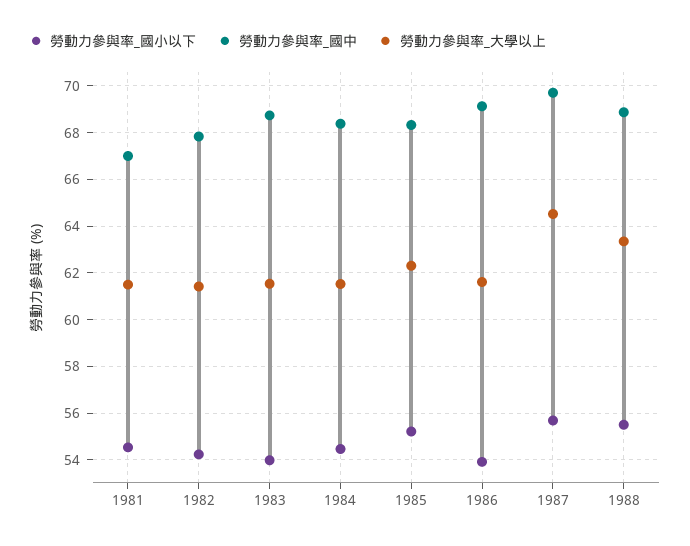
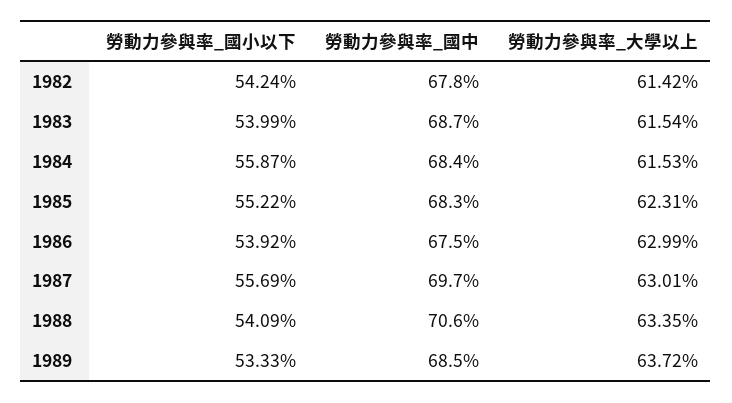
勞動力參與率_國小以下, 1981: 54.5 -> none
勞動力參與率_國中, 1981: 67 -> none
勞動力參與率_大學以上, 1981: 61.5 -> none
勞動力參與率_國小以下, 1984: 54.5 -> 55.87
勞動力參與率_國中, 1986: 69 -> 67.5
勞動力參與率_大學以上, 1986: 61.5 -> 62.99
勞動力參與率_大學以上, 1987: 64.5 -> 63.01
勞動力參與率_國小以下, 1988: 55.5 -> 54.09
勞動力參與率_國中, 1988: 69 -> 70.6
勞動力參與率_國小以下, 1989: none -> 53.33
勞動力參與率_國中, 1989: none -> 68.5
勞動力參與率_大學以上, 1989: none -> 63.72

